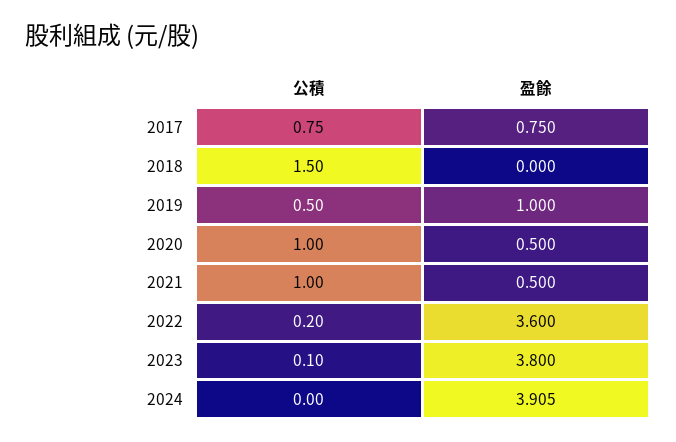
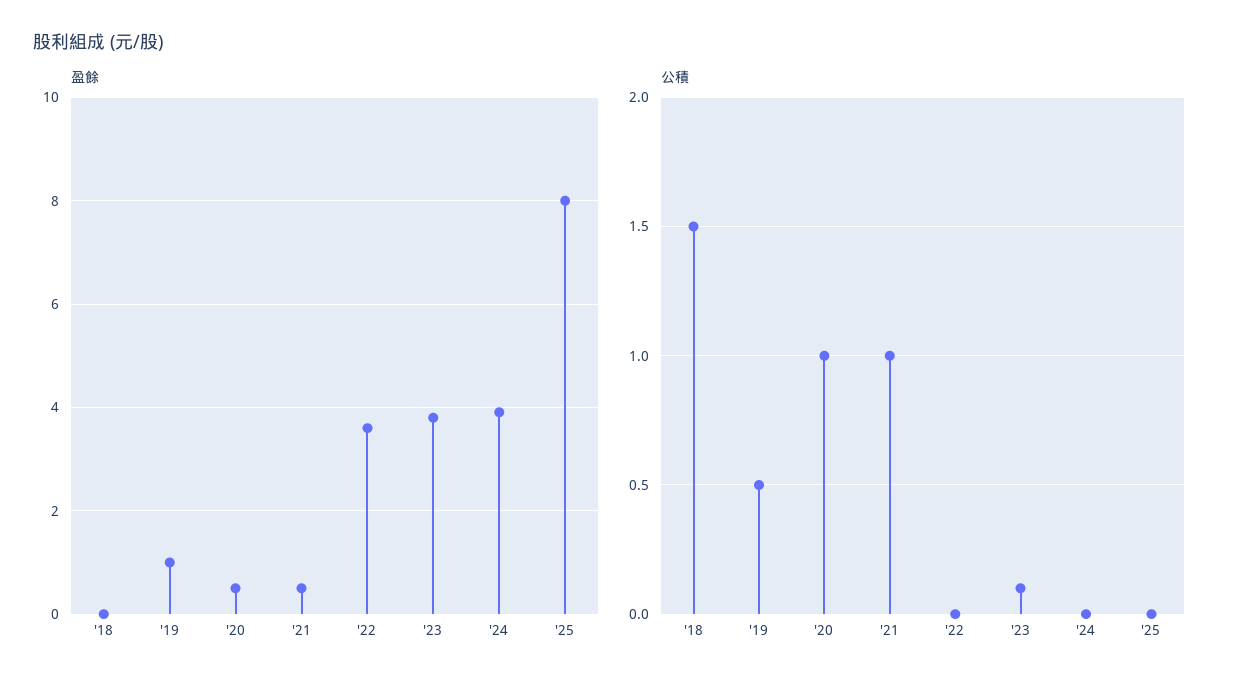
公積, 2017: 0.75 -> none
盈餘, 2017: 0.75 -> none
公積, 2022: 0.2 -> 0
盈餘, '25: none -> 8
公積, '25: none -> 0

